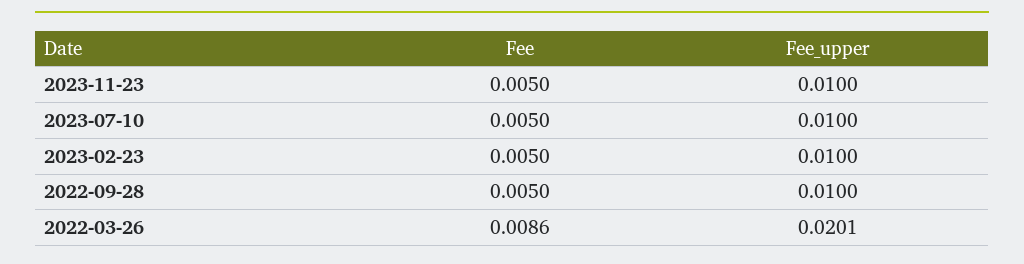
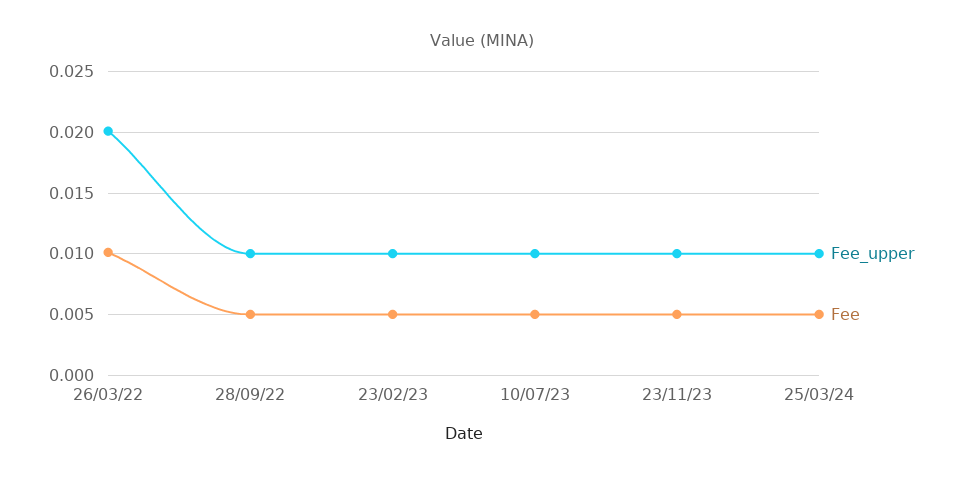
Fee, 2022-03-26: 0.0086 -> 0.01
Fee_upper, 25/03/24: none -> 0.01
Fee, 25/03/24: none -> 0.005

